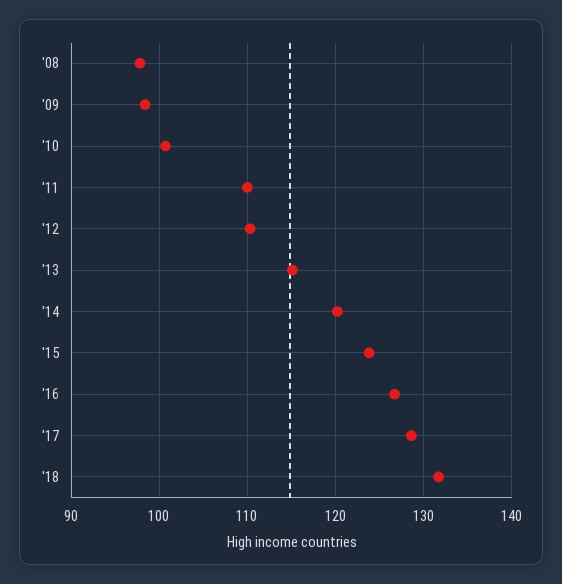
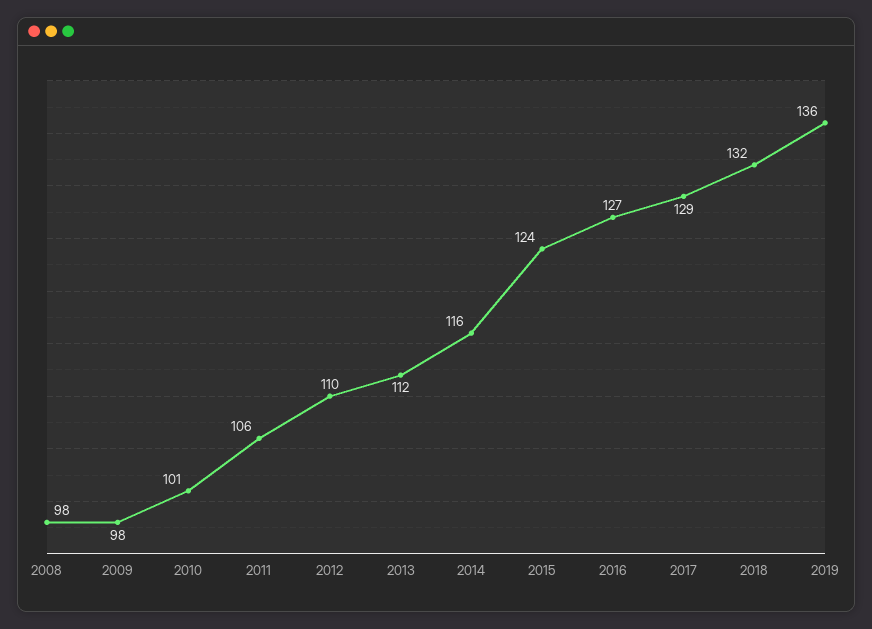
'11: 110 -> 106
'13: 115 -> 112
'14: 120 -> 116
2019: none -> 136

